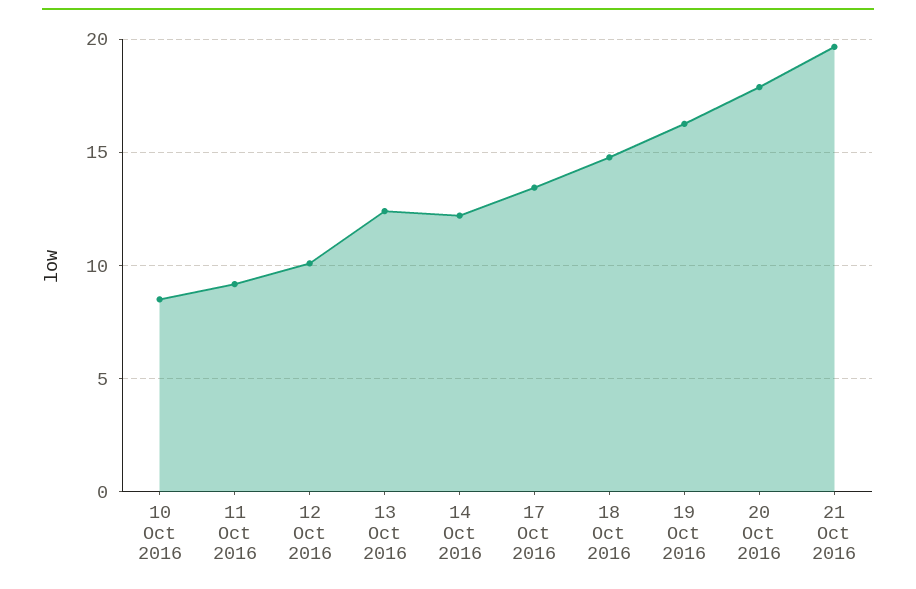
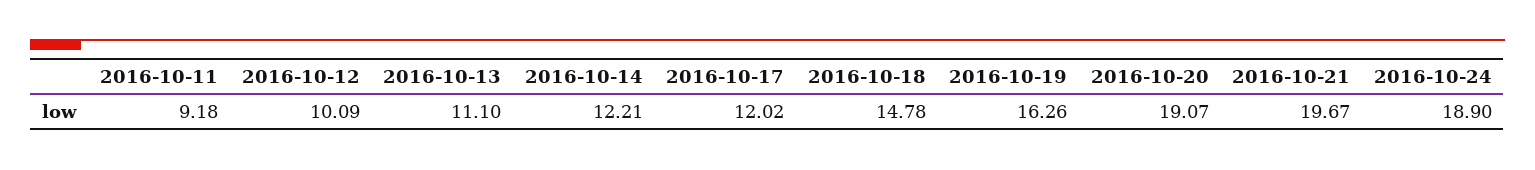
10 Oct 2016: 8.5 -> none
13 Oct 2016: 12.5 -> 11.1
17 Oct 2016: 13.5 -> 12.02
20 Oct 2016: 18 -> 19.07
2016-10-24: none -> 18.9

